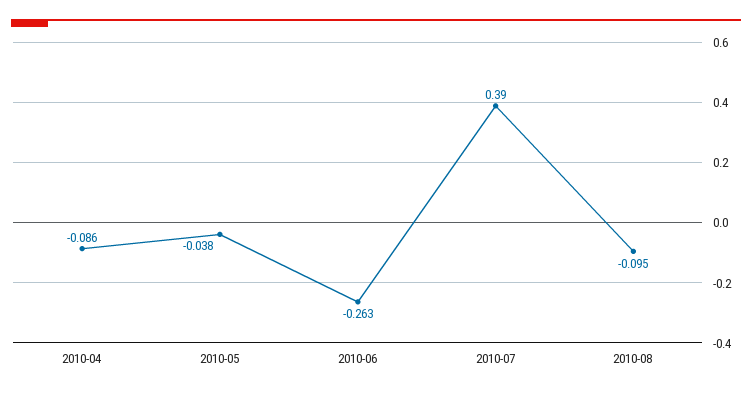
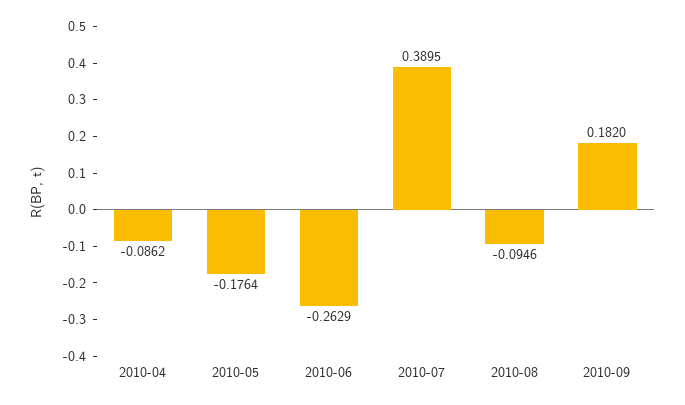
2010-05: -0.038 -> -0.1764
2010-09: none -> 0.182

